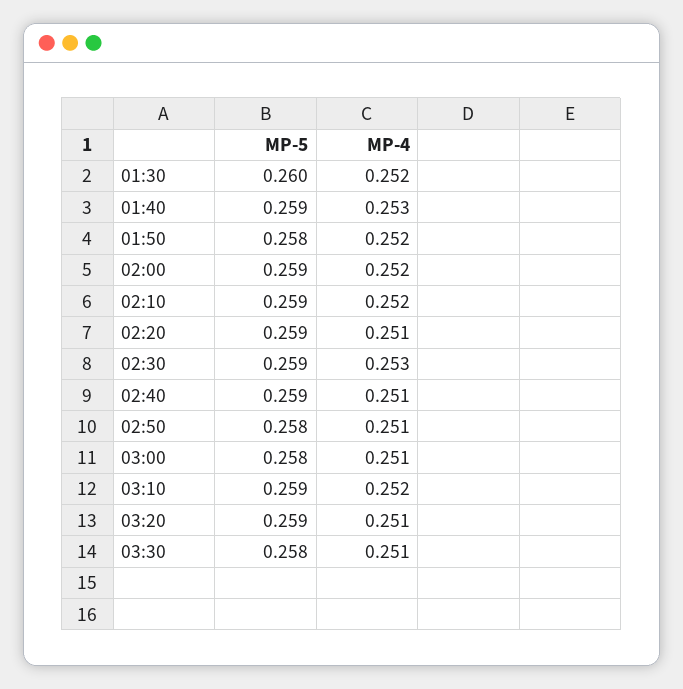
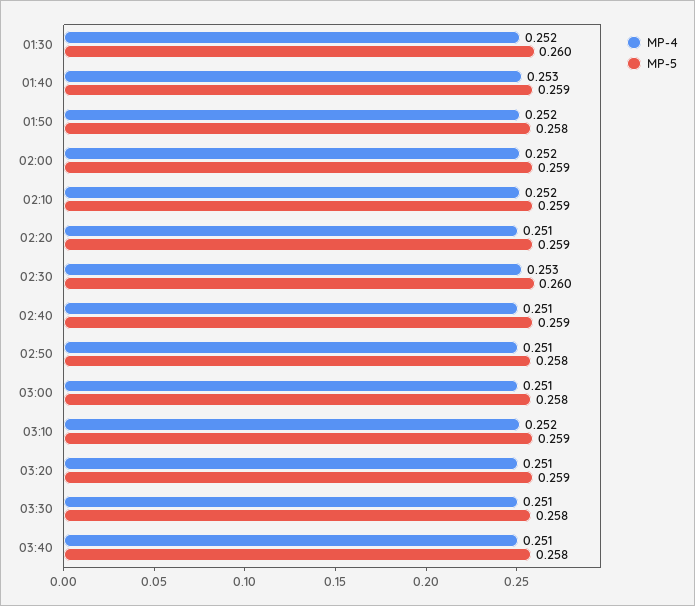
MP-5, 02:30: 0.259 -> 0.26
MP-4, 03:40: none -> 0.251
MP-5, 03:40: none -> 0.258

